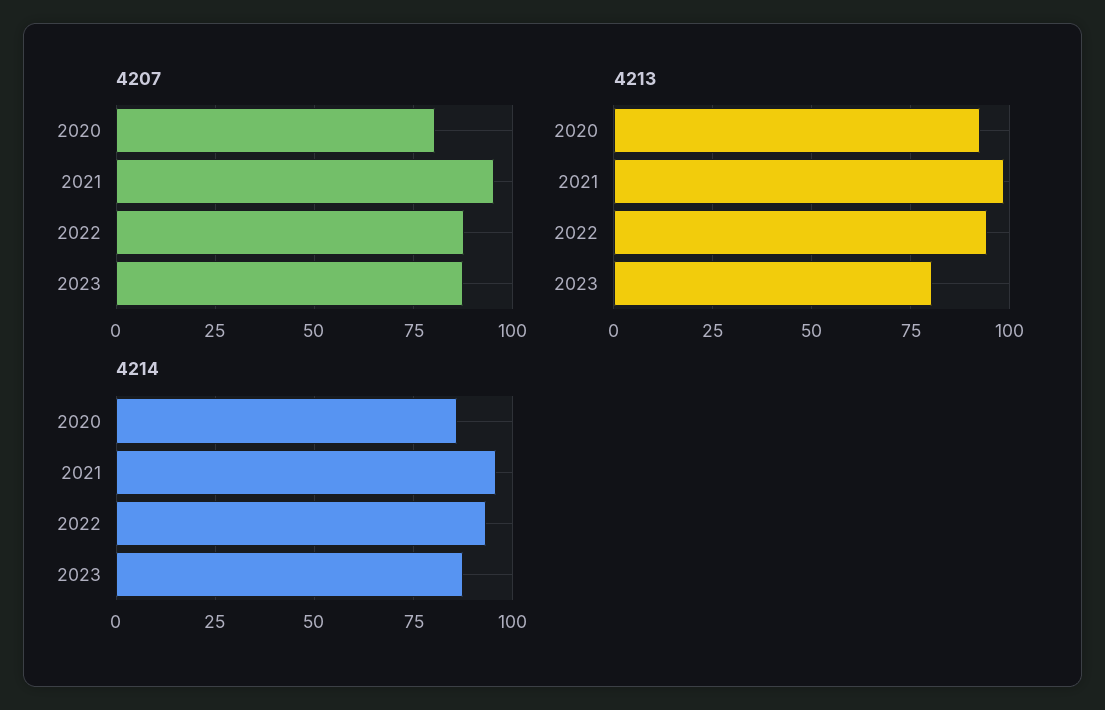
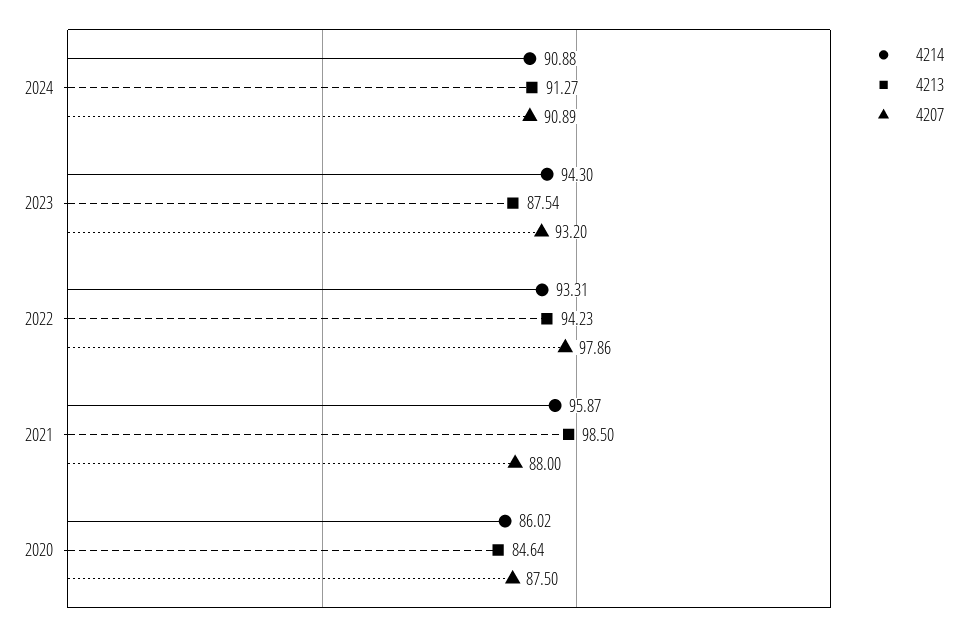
4207, 2020: 80 -> 87.5
4207, 2021: 95 -> 88
4207, 2022: 87.5 -> 97.86
4207, 2023: 87.5 -> 93.2
4213, 2020: 92.5 -> 84.64
4213, 2023: 80 -> 87.54
4214, 2023: 87.5 -> 94.3
4214, 2024: none -> 90.88
4213, 2024: none -> 91.27
4207, 2024: none -> 90.89

